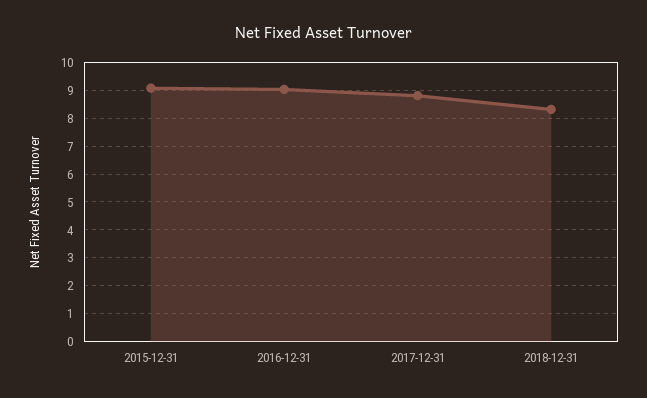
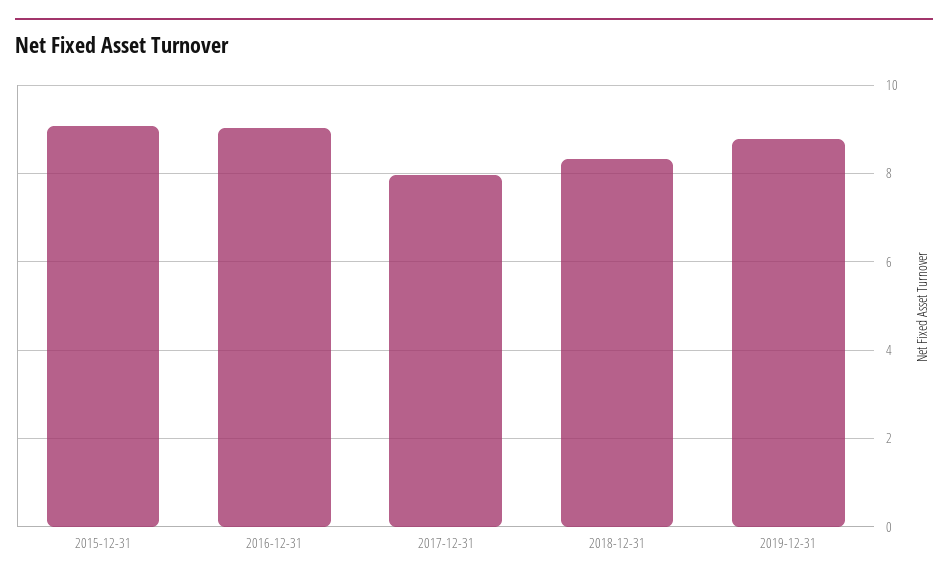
2017-12-31: 8.75 -> 8
2019-12-31: none -> 8.8

